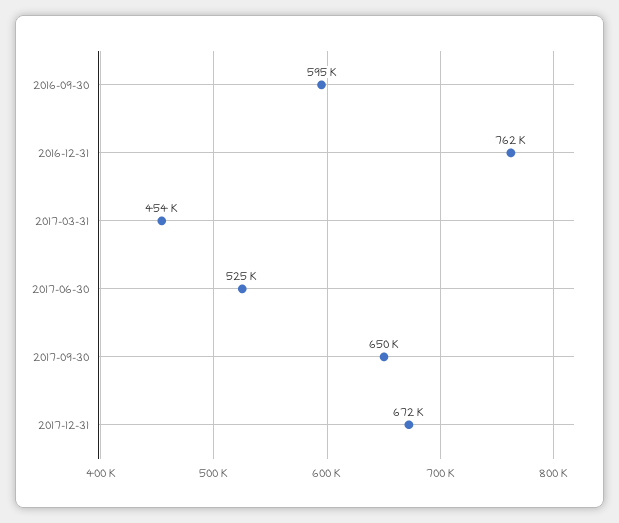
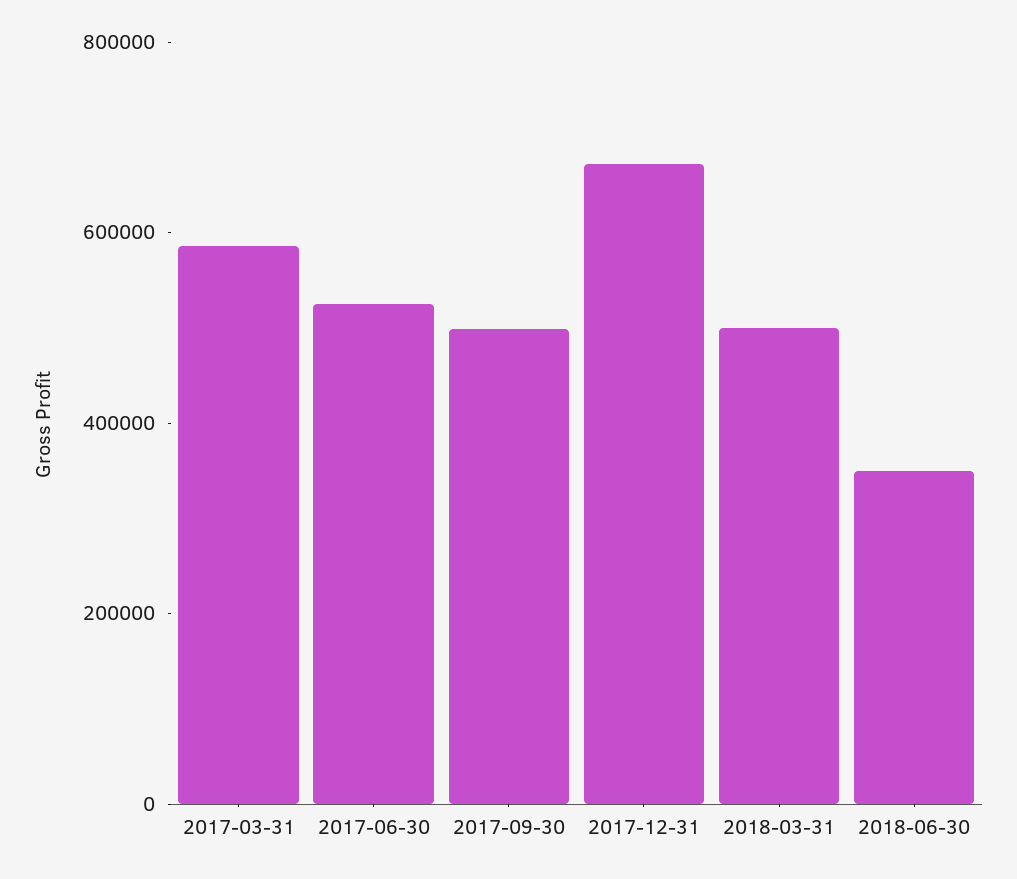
2016-09-30: 595000 -> none
2016-12-31: 762000 -> none
2017-03-31: 454000 -> 600000
2017-09-30: 650000 -> 500000
2018-03-31: none -> 500000
2018-06-30: none -> 350000

